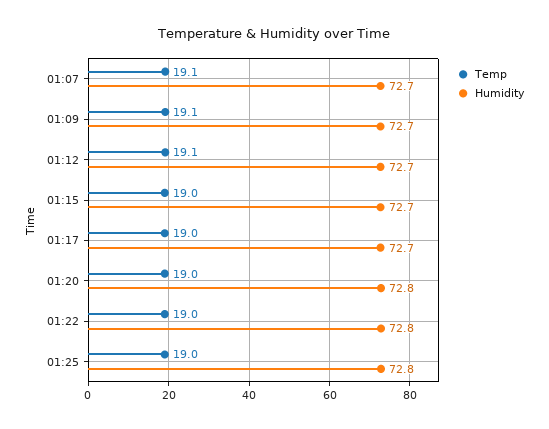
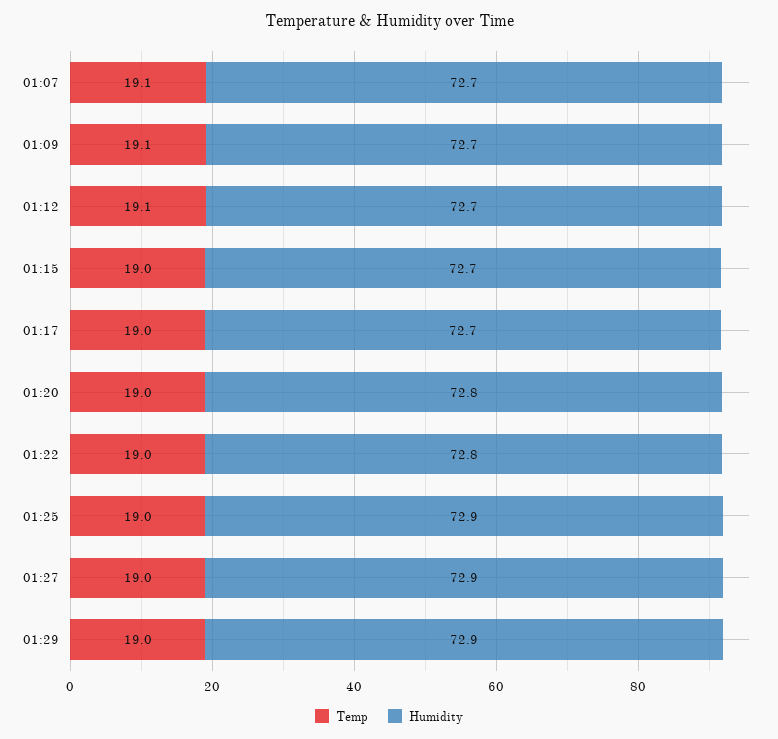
Humidity, 01:25: 72.8 -> 72.9
Temp, 01:27: none -> 19
Humidity, 01:27: none -> 72.9
Temp, 01:29: none -> 19
Humidity, 01:29: none -> 72.9

